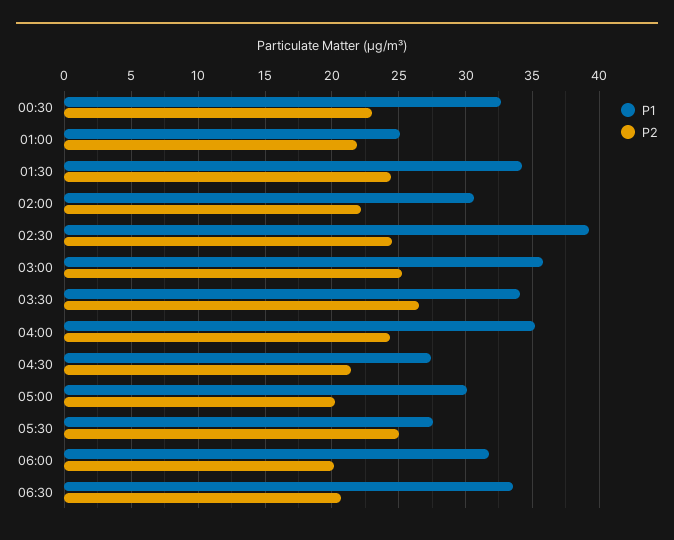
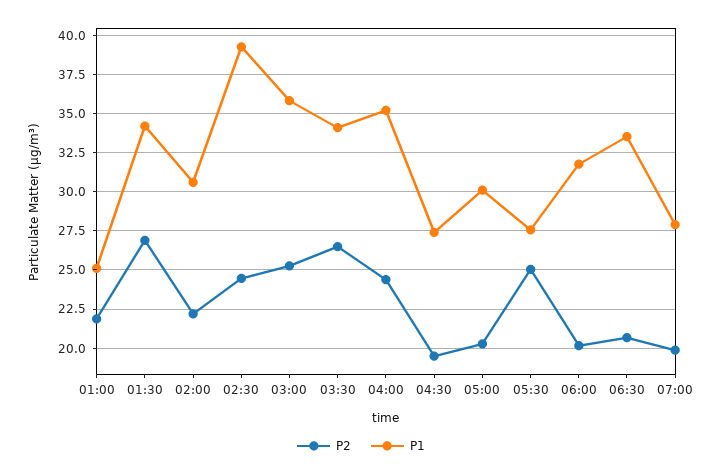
P1, 00:30: 32.5 -> none
P2, 00:30: 23 -> none
P2, 01:30: 24.5 -> 27
P2, 04:30: 21.5 -> 19.5
P2, 07:00: none -> 20
P1, 07:00: none -> 28

